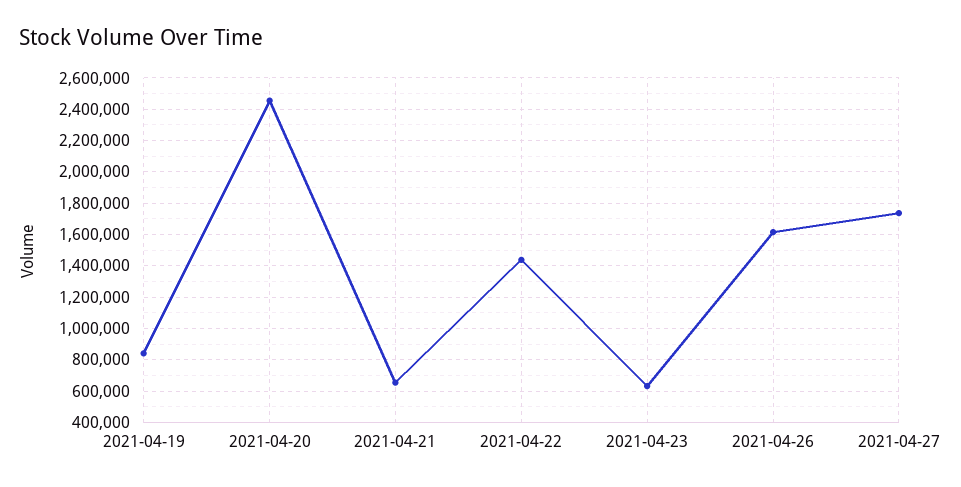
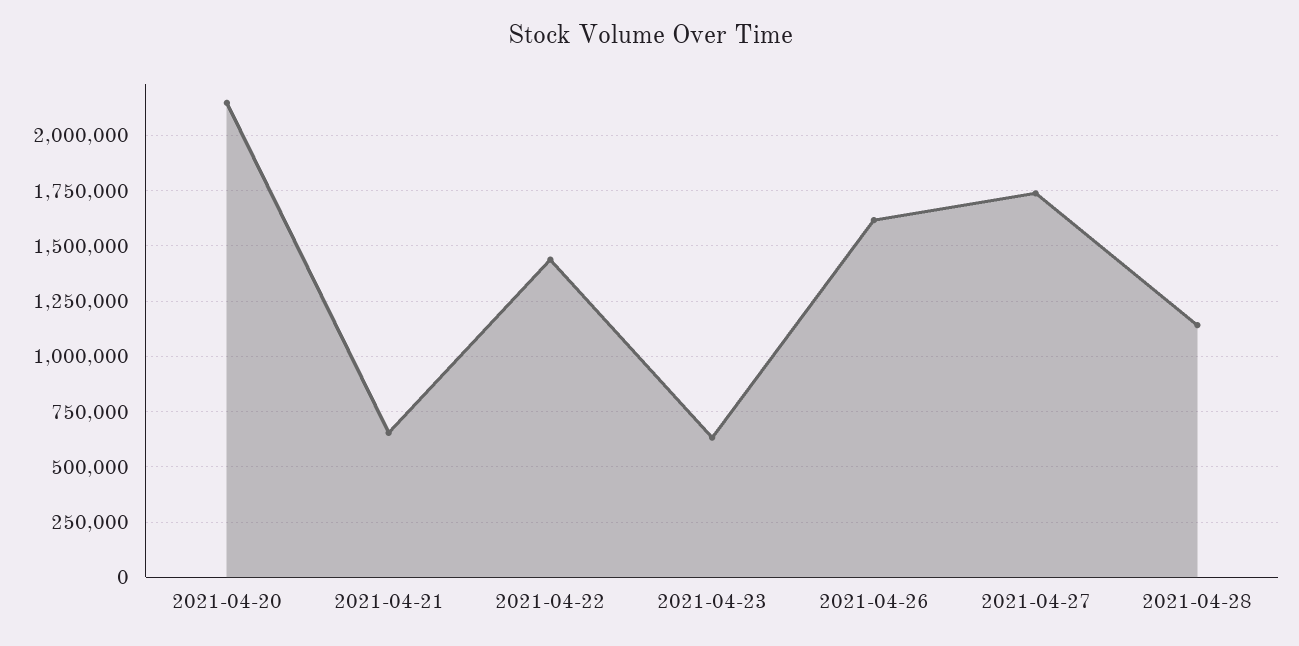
2021-04-19: 850000 -> none
2021-04-20: 2450000 -> 2150000
2021-04-28: none -> 1150000

